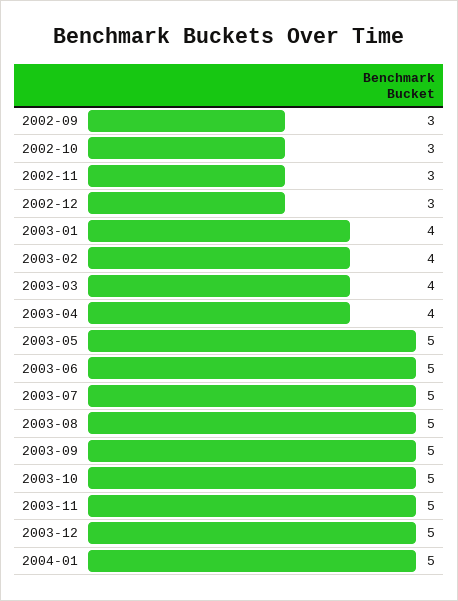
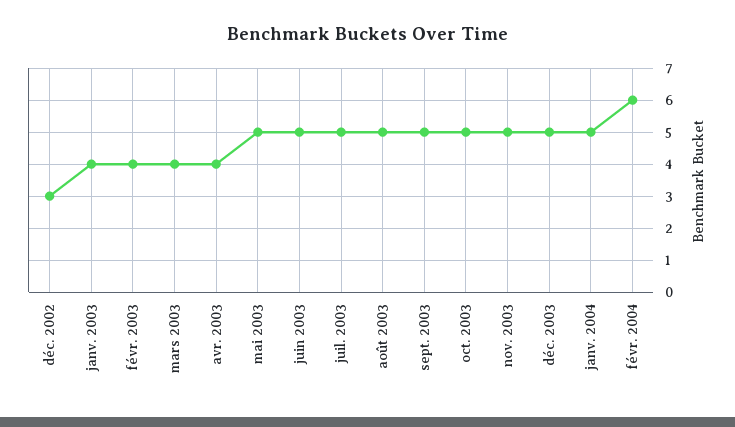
2002-09: 3 -> none
2002-10: 3 -> none
2002-11: 3 -> none
févr. 2004: none -> 6

